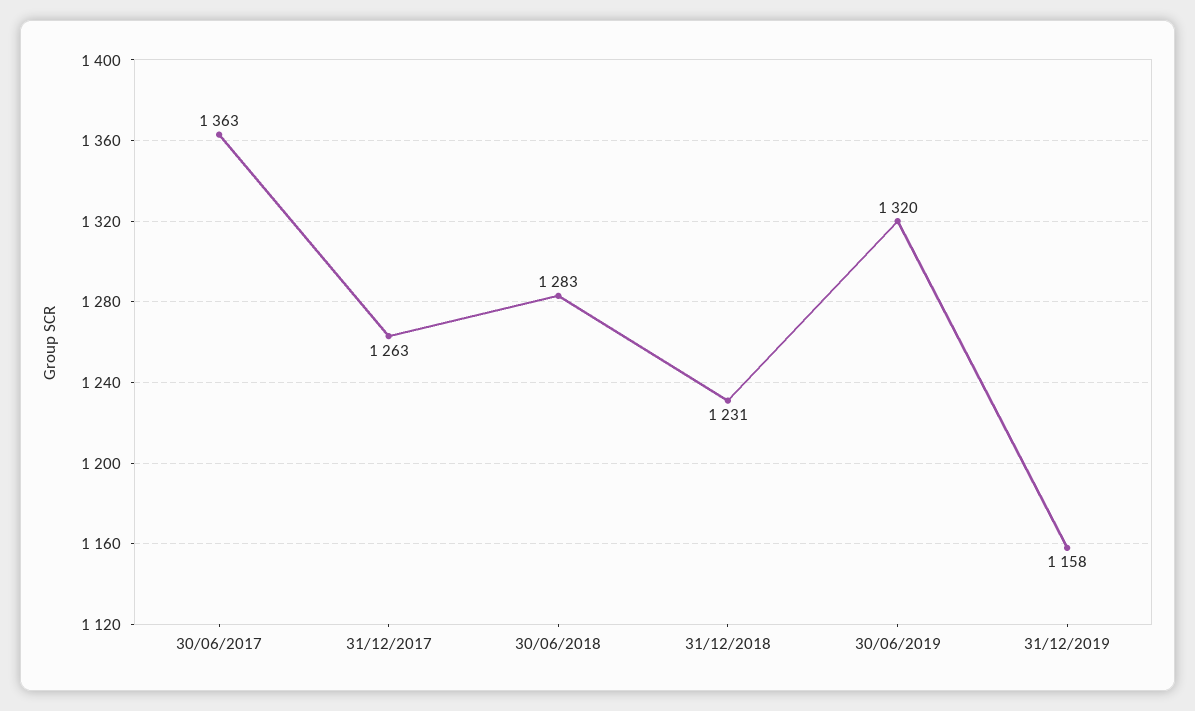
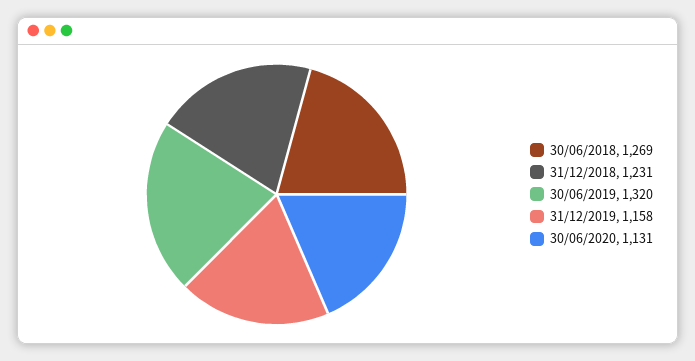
30/06/2017: 1363 -> none
31/12/2017: 1263 -> none
30/06/2018: 1283 -> 1269
30/06/2020: none -> 1131

